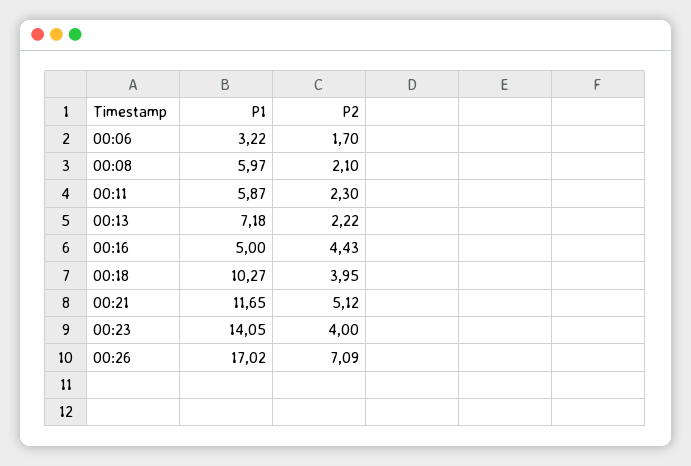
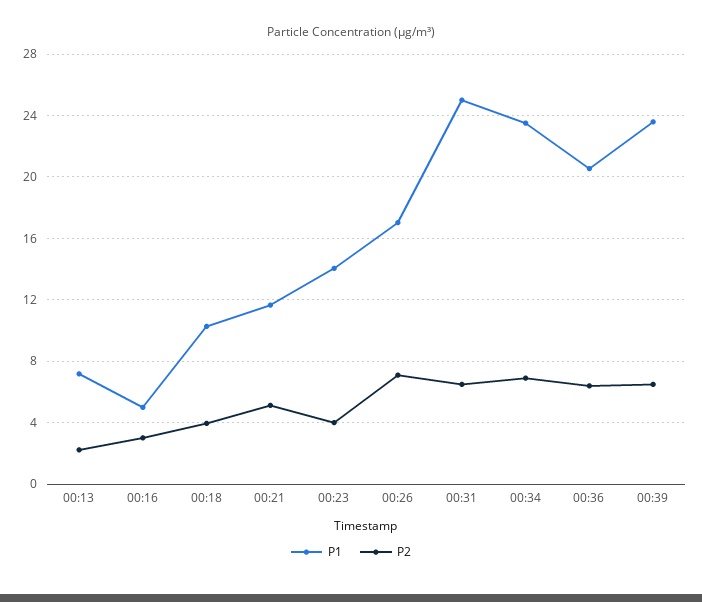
P1, 00:06: 3.22 -> none
P2, 00:06: 1.7 -> none
P1, 00:08: 5.97 -> none
P2, 00:08: 2.1 -> none
P1, 00:11: 5.87 -> none
P2, 00:11: 2.3 -> none
P2, 00:16: 4.43 -> 3
P1, 00:31: none -> 25
P2, 00:31: none -> 6.5
P1, 00:34: none -> 23.5
P2, 00:34: none -> 7
P1, 00:36: none -> 20.5
P2, 00:36: none -> 6.5
P1, 00:39: none -> 23.5
P2, 00:39: none -> 6.5

